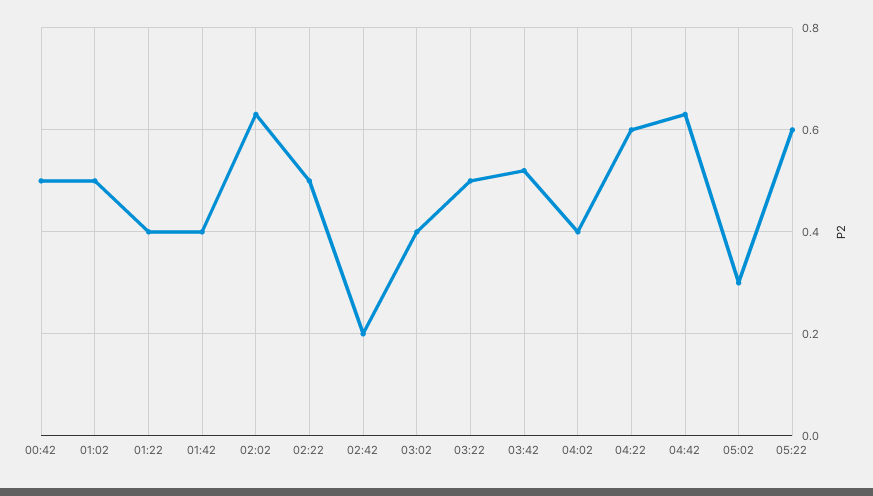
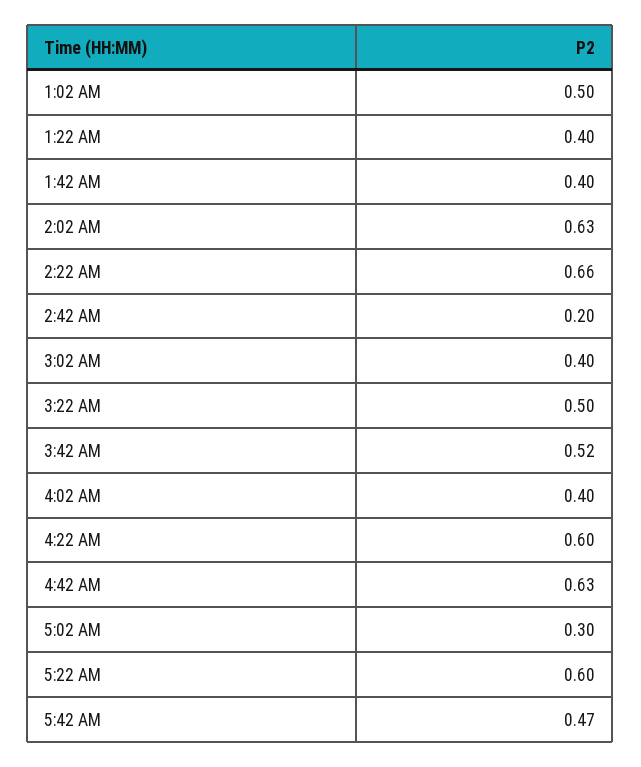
00:42: 0.5 -> none
02:22: 0.5 -> 0.66
5:42 AM: none -> 0.47

